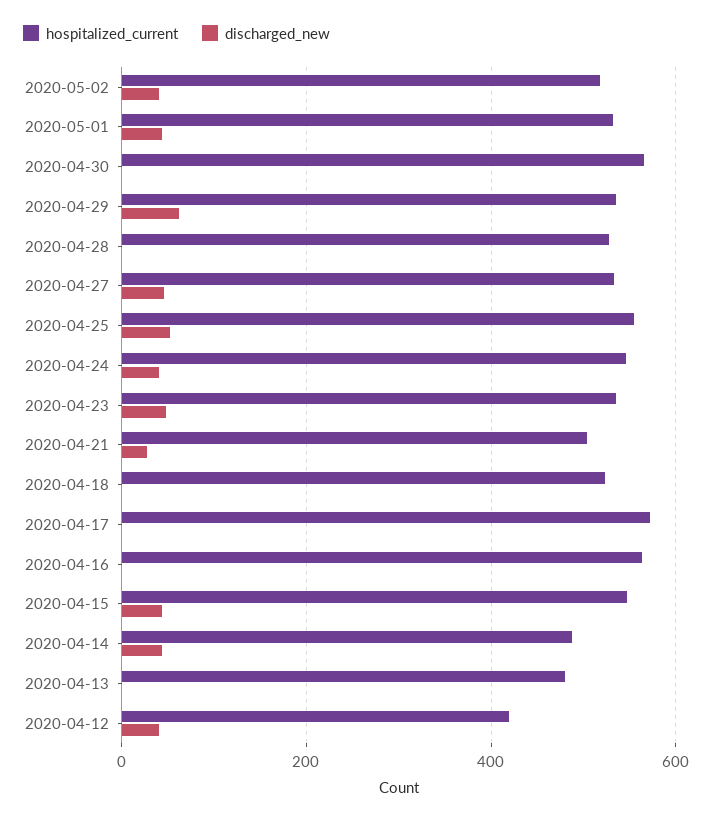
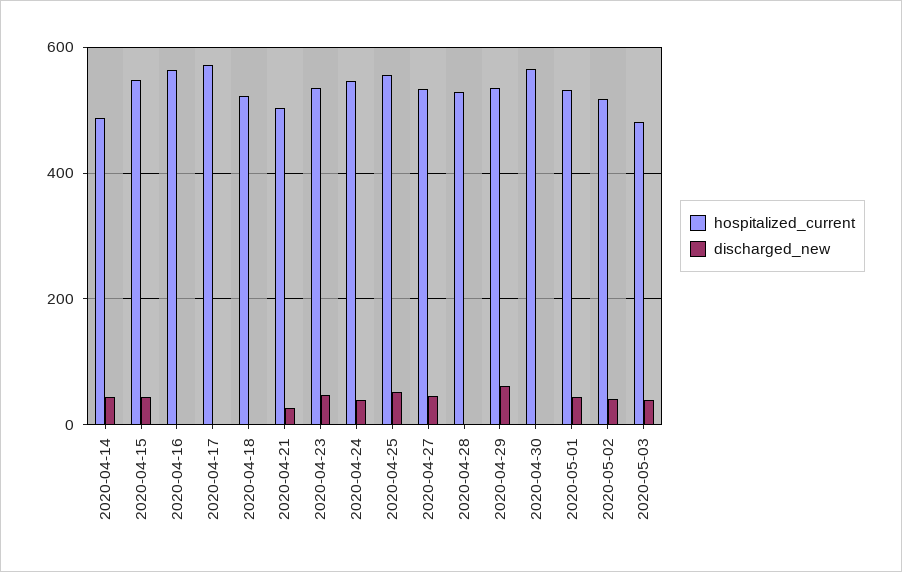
hospitalized_current, 2020-04-13: 480 -> none
discharged_new, 2020-04-13: 0 -> none
hospitalized_current, 2020-04-12: 420 -> none
discharged_new, 2020-04-12: 40 -> none
hospitalized_current, 2020-05-03: none -> 480
discharged_new, 2020-05-03: none -> 40

